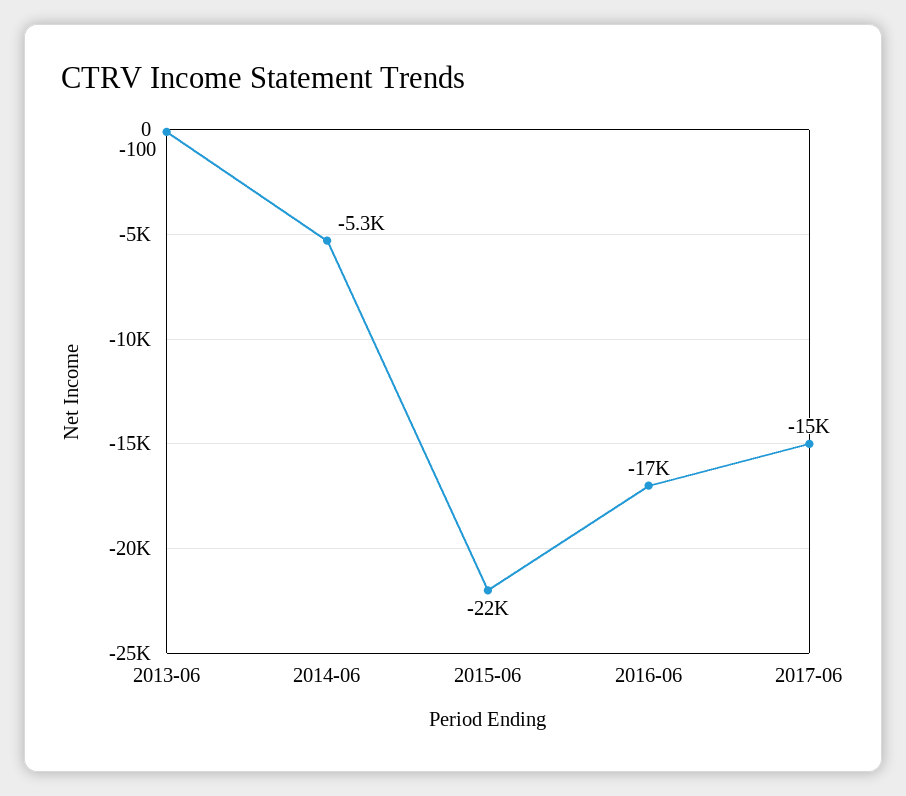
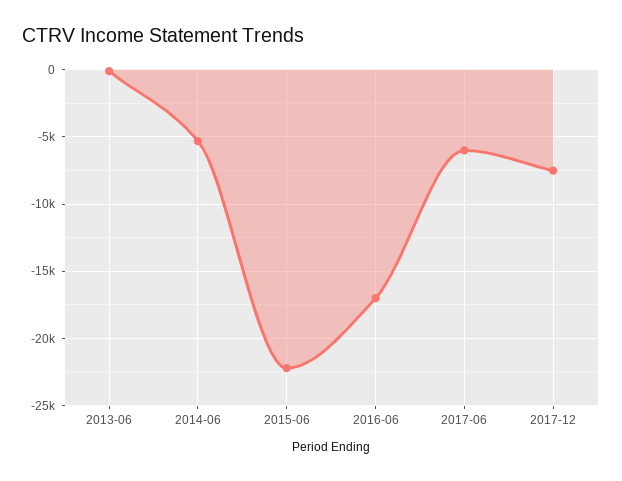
2017-06: -15000 -> -6000
2017-12: none -> -7500

